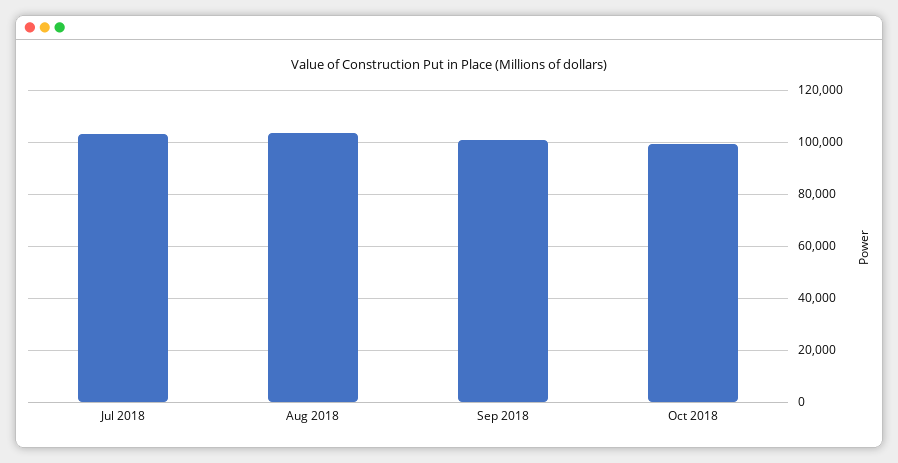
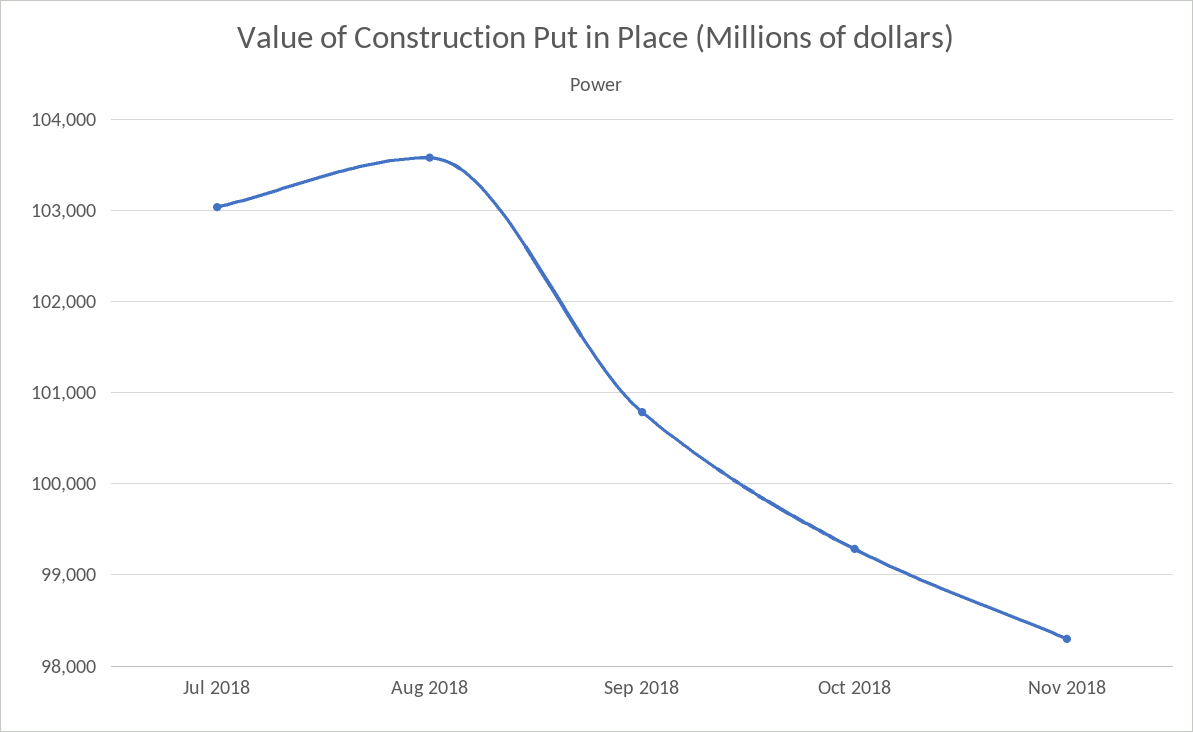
Nov 2018: none -> 98300

